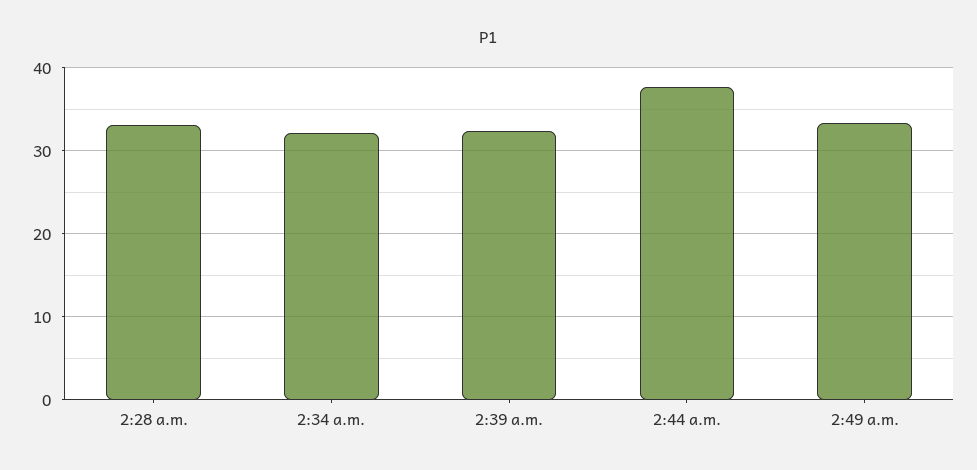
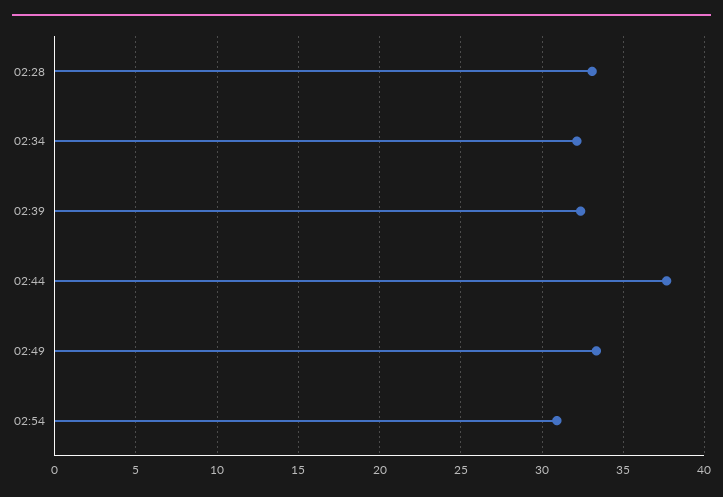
02:54: none -> 31

